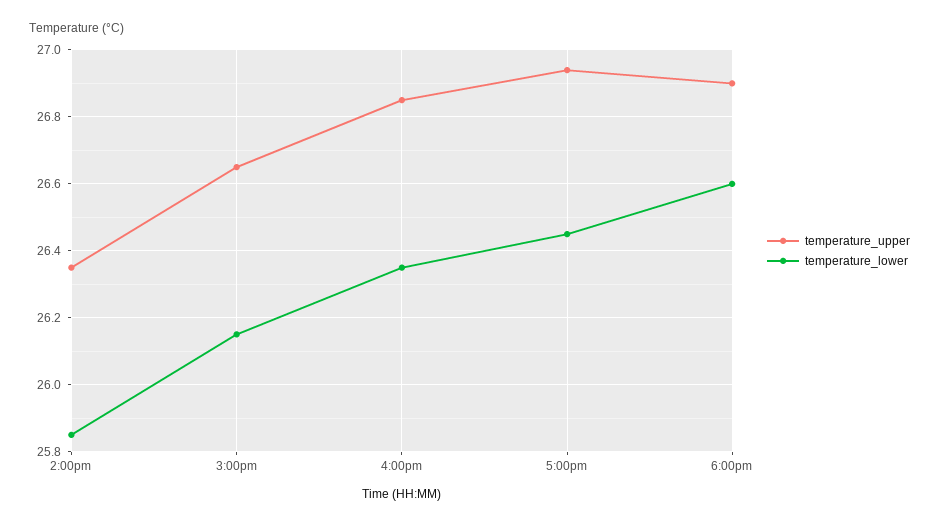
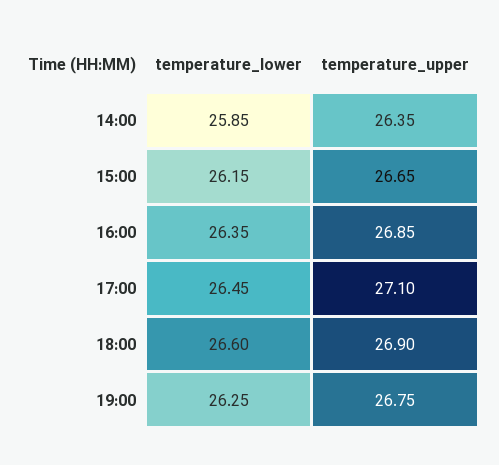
temperature_upper, 5:00pm: 26.95 -> 27.1
temperature_lower, 19:00: none -> 26.25
temperature_upper, 19:00: none -> 26.75

